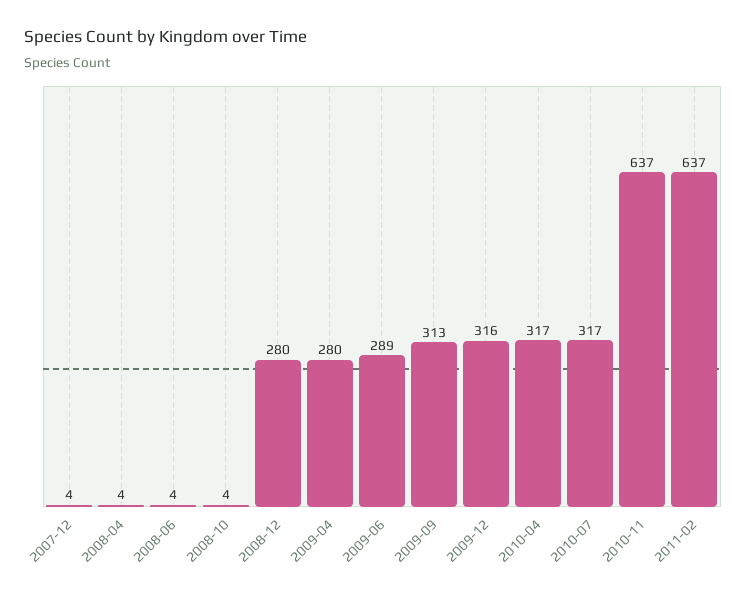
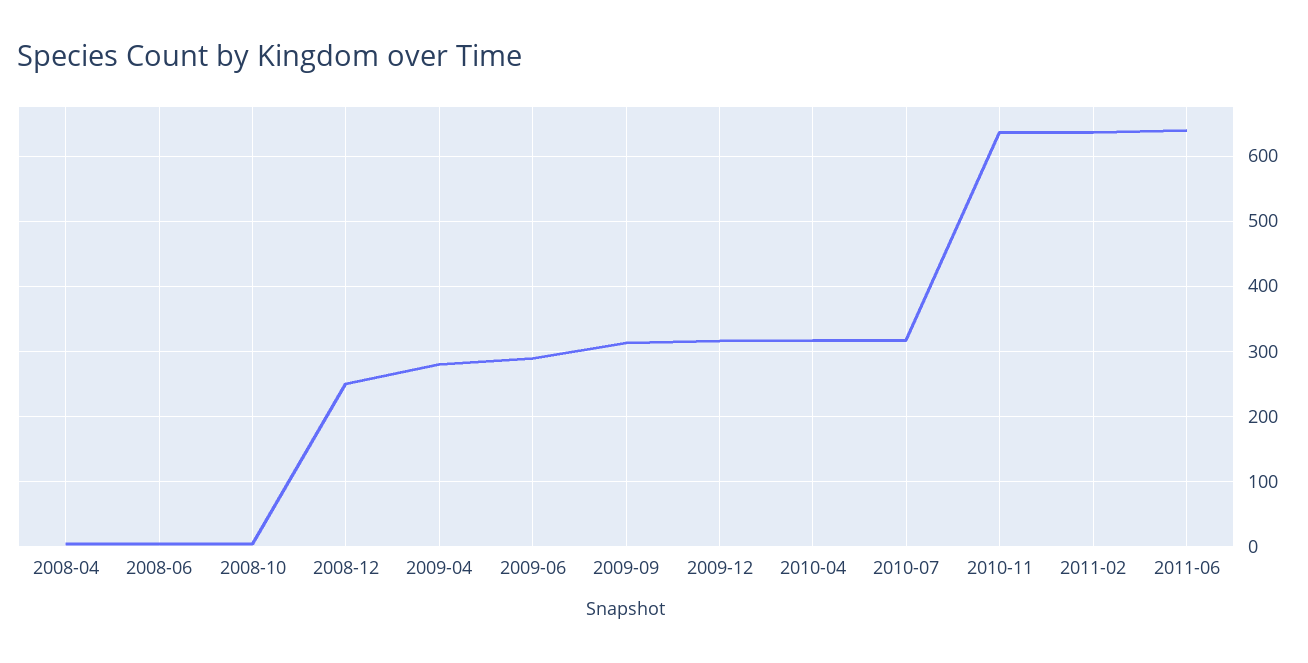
2007-12: 4 -> none
2008-12: 280 -> 250
2011-06: none -> 640

